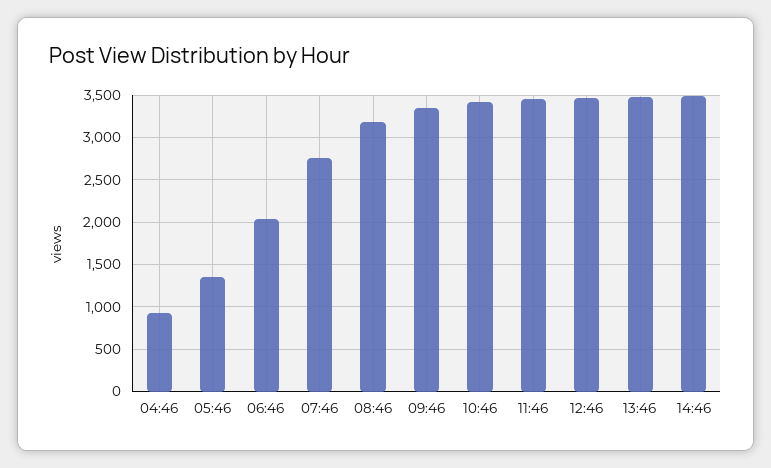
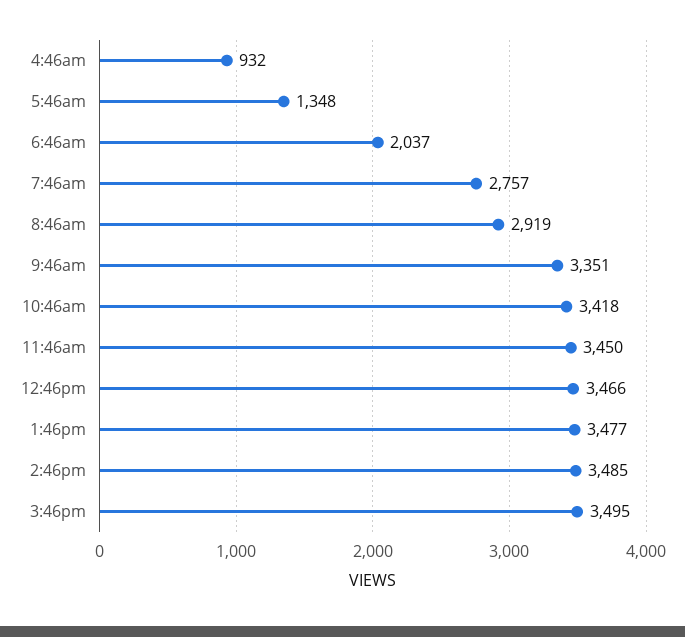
08:46: 3200 -> 2919
3:46pm: none -> 3495

